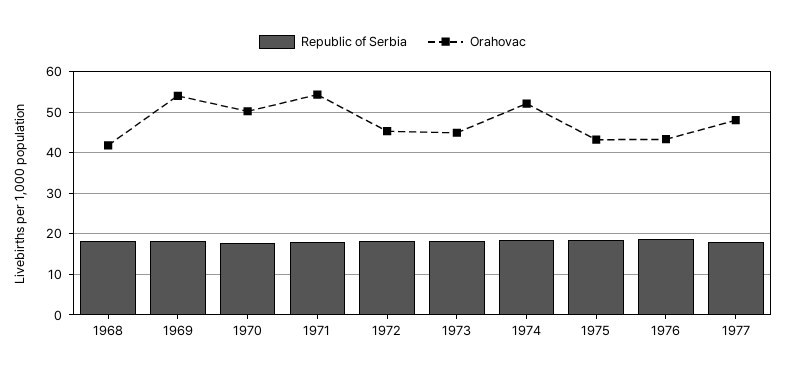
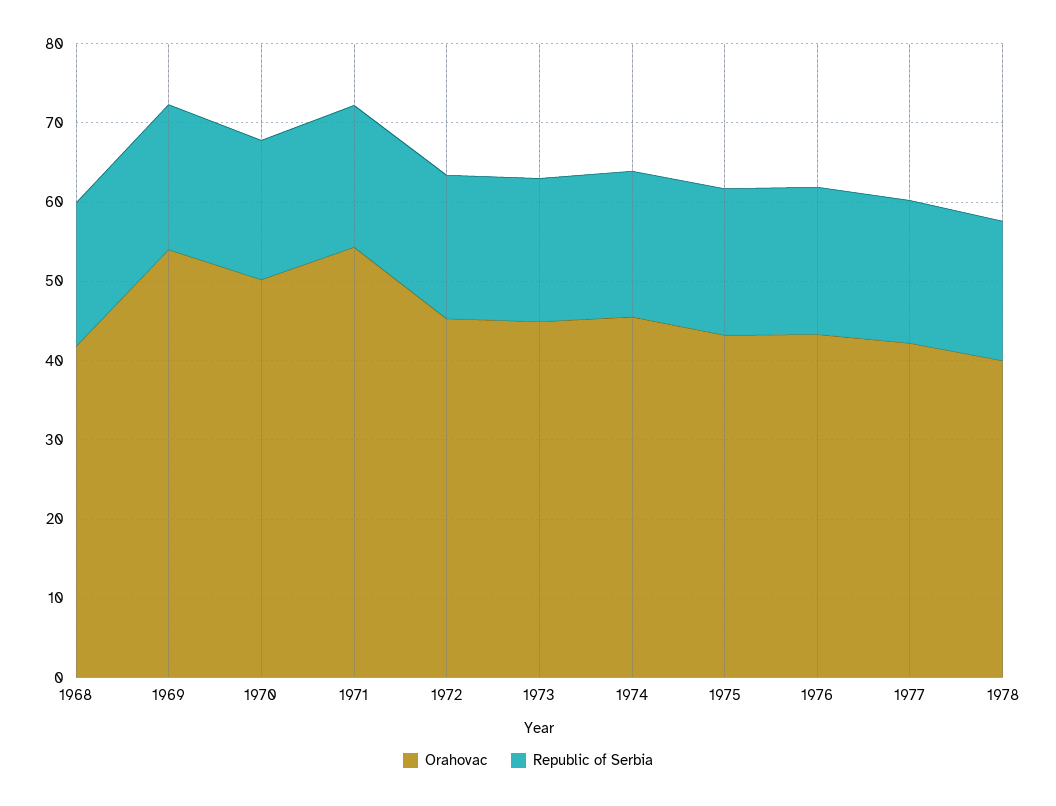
Orahovac, 1974: 52 -> 46
Orahovac, 1977: 48 -> 42
Orahovac, 1978: none -> 40
Republic of Serbia, 1978: none -> 18

